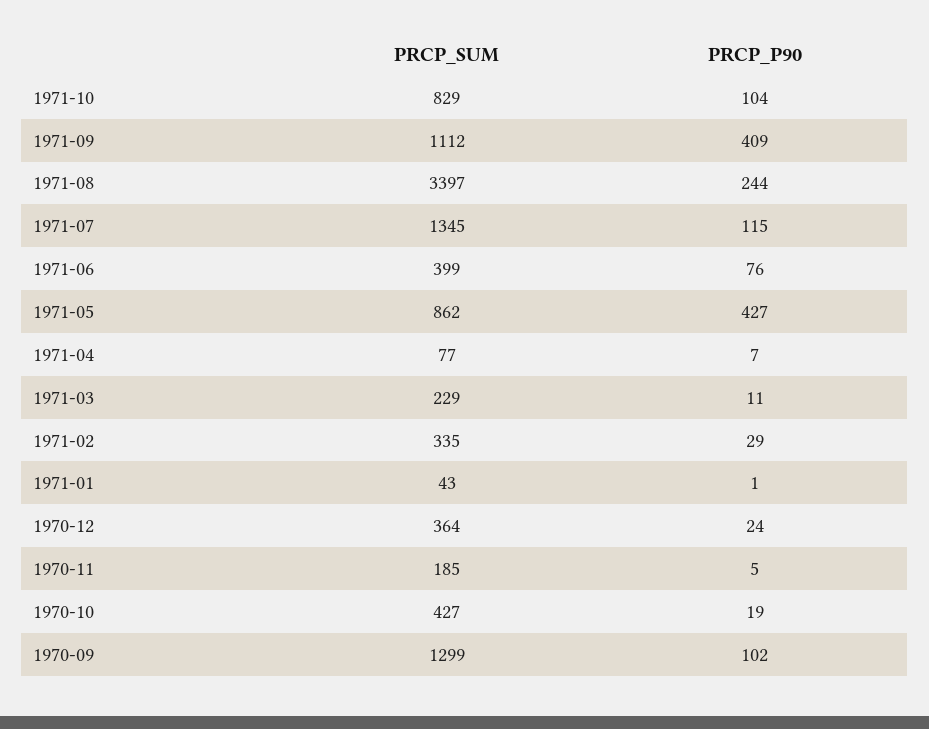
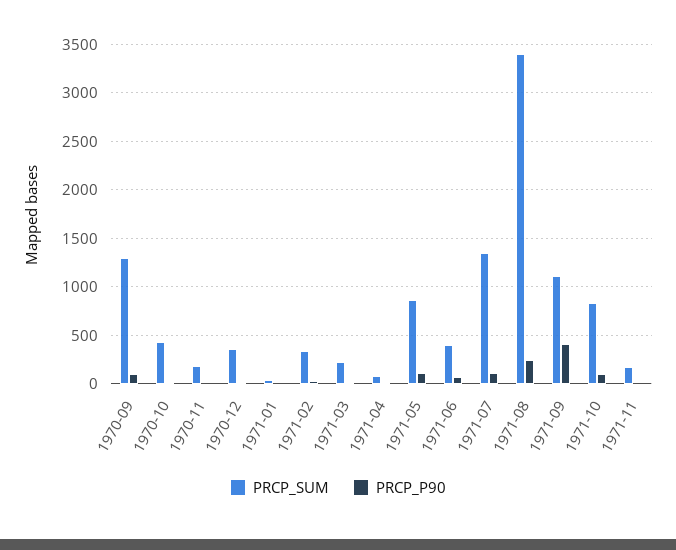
PRCP_P90, 1971-05: 427 -> 100
PRCP_SUM, 1971-11: none -> 200
PRCP_P90, 1971-11: none -> 0

